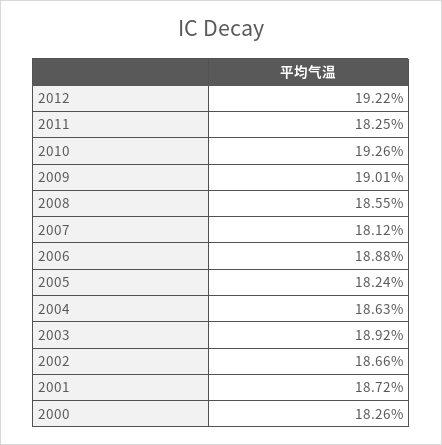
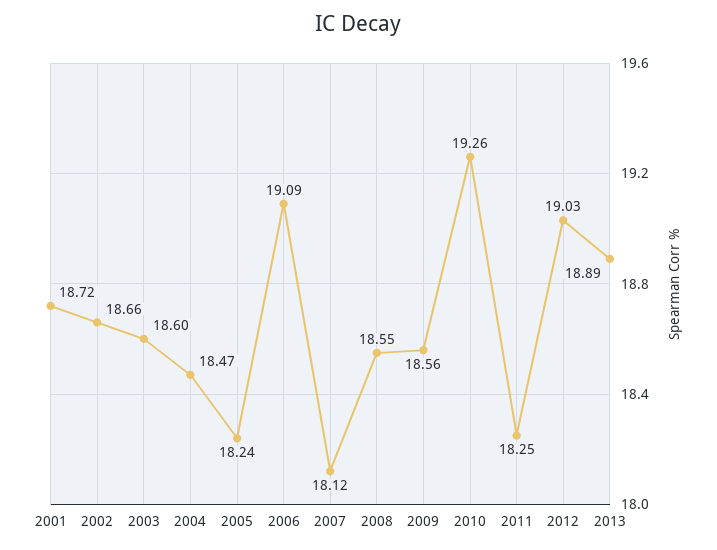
2012: 19.22 -> 19.03
2009: 19.01 -> 18.56
2006: 18.88 -> 19.09
2004: 18.63 -> 18.47
2003: 18.92 -> 18.6
2000: 18.26 -> none
2013: none -> 18.89

